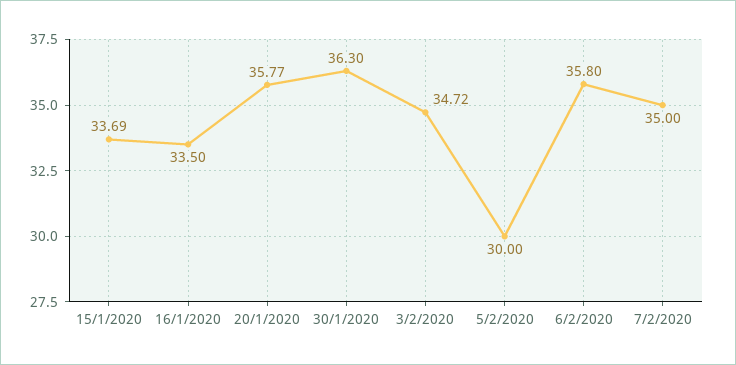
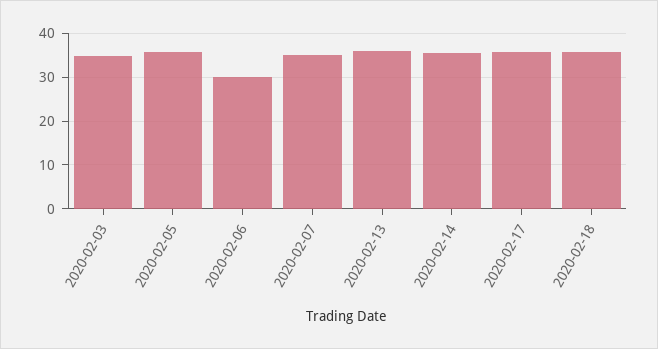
15/1/2020: 33.69 -> none
16/1/2020: 33.5 -> none
20/1/2020: 35.77 -> none
30/1/2020: 36.3 -> none
5/2/2020: 30 -> 36
6/2/2020: 35.8 -> 30
2020-02-13: none -> 36
2020-02-14: none -> 36
2020-02-17: none -> 36
2020-02-18: none -> 36

